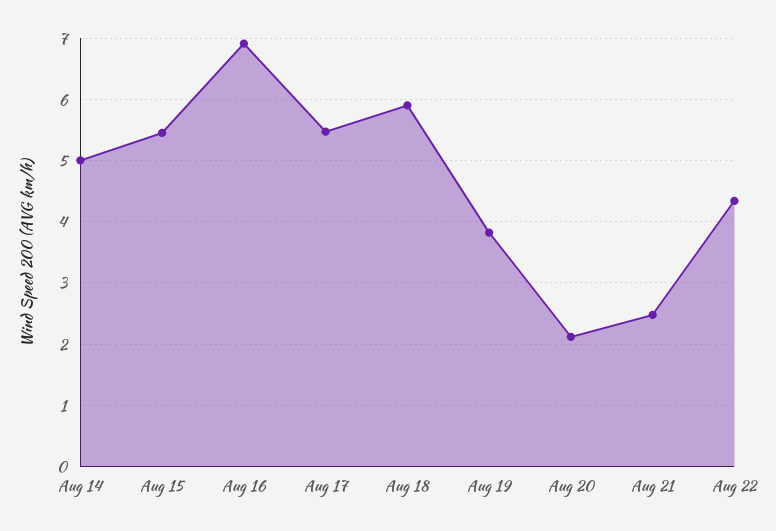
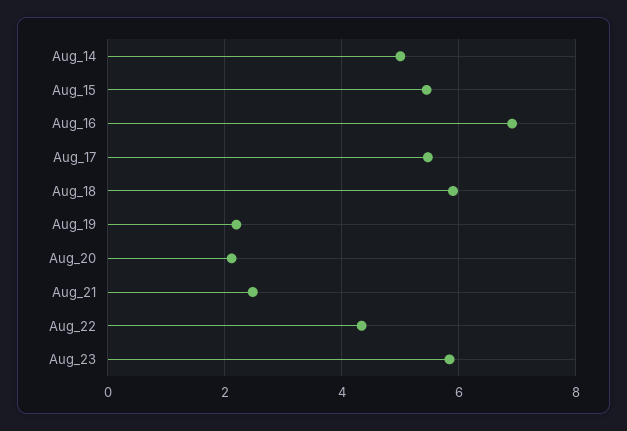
Aug 19: 3.8 -> 2.2
Aug_23: none -> 5.8

